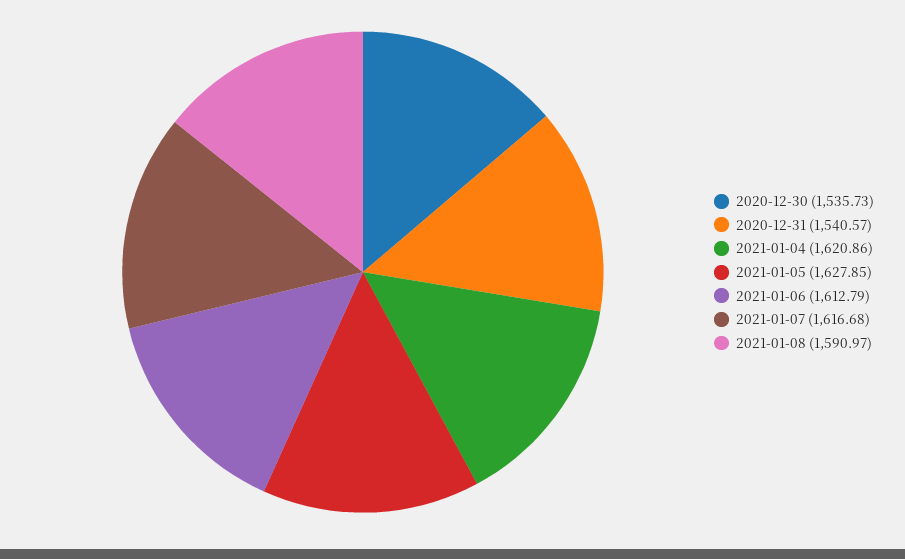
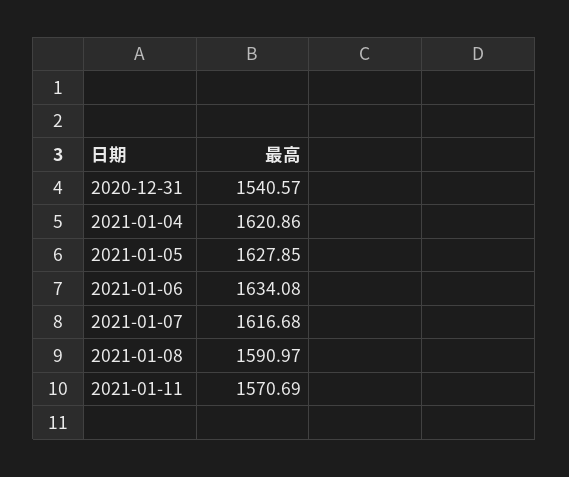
2020-12-30: 1535.73 -> none
2021-01-06: 1612.79 -> 1634.08
2021-01-11: none -> 1570.69

